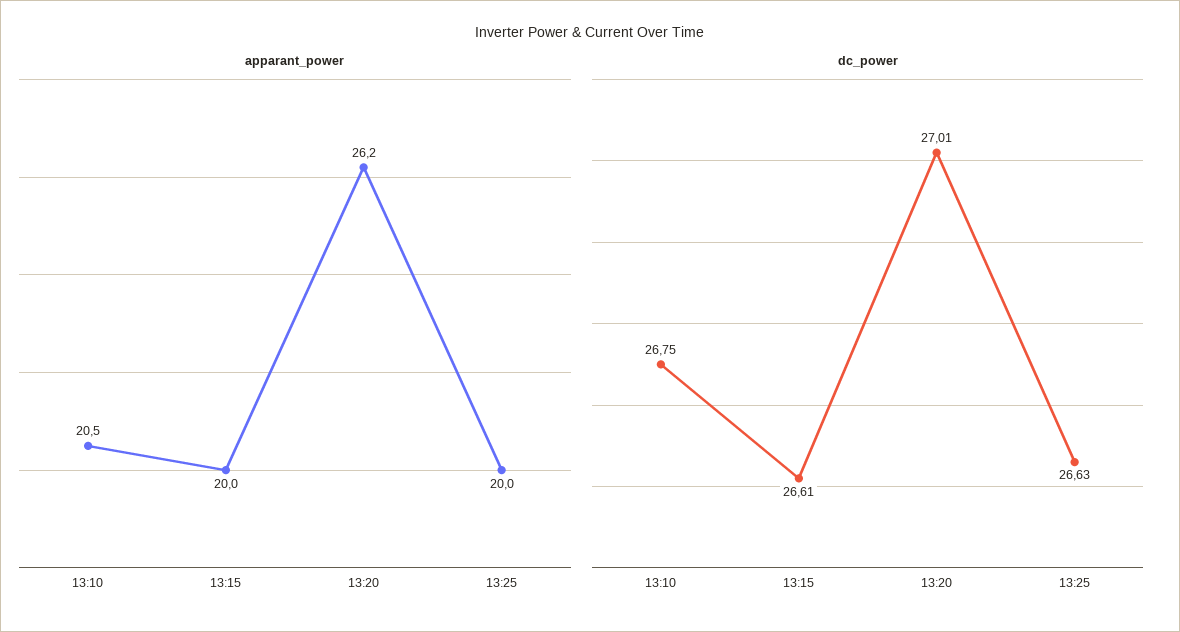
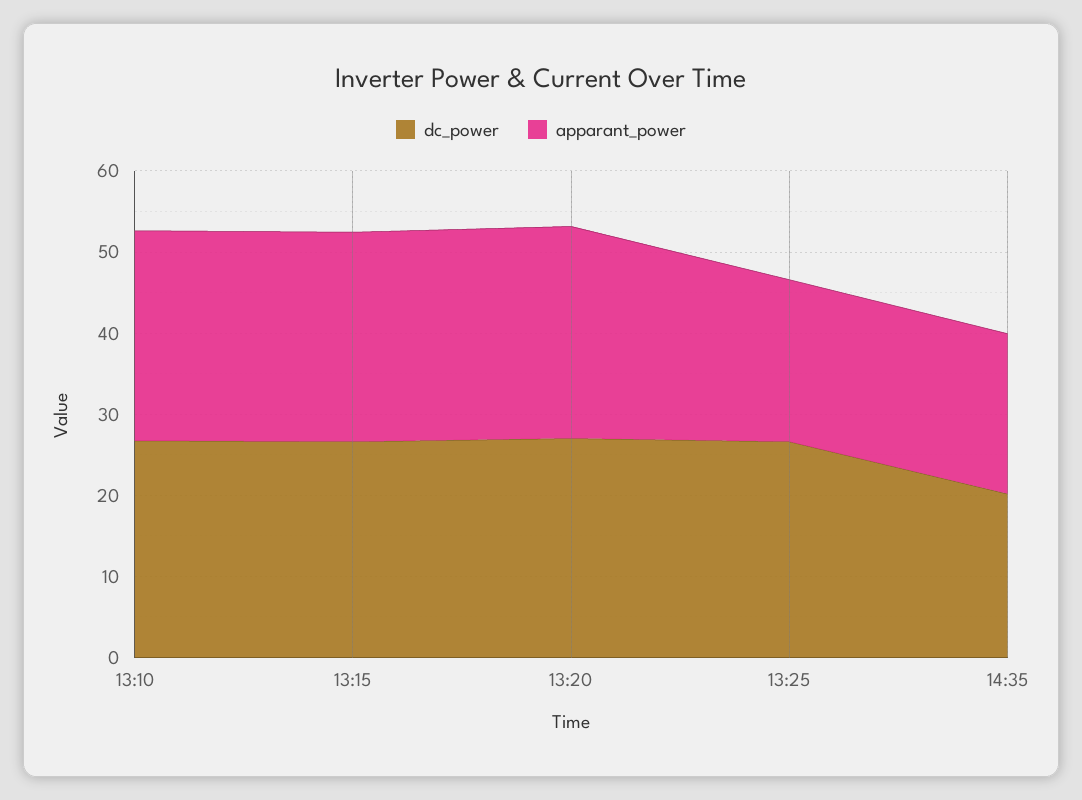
apparant_power, 13:10: 20.5 -> 26
apparant_power, 13:15: 20 -> 26
dc_power, 14:35: none -> 20
apparant_power, 14:35: none -> 20

